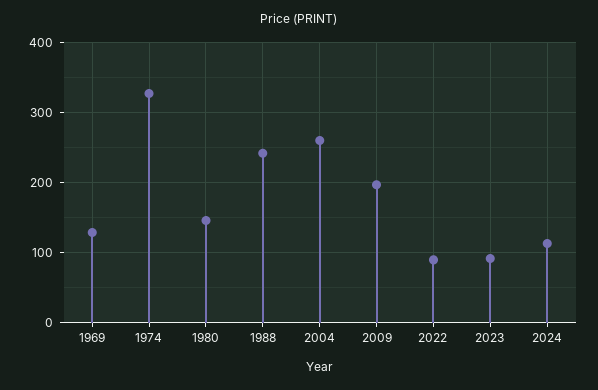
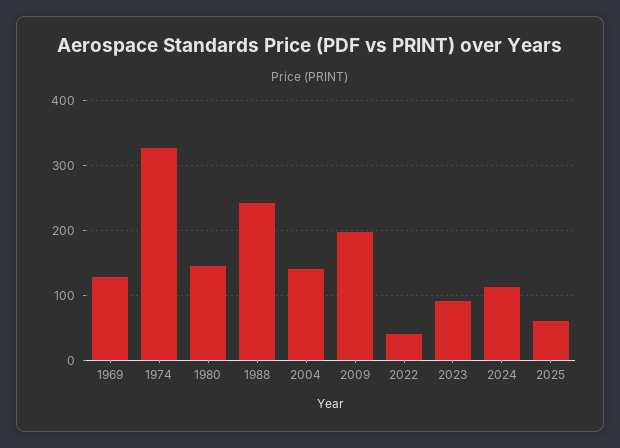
2004: 260 -> 140
2022: 90 -> 40
2025: none -> 60

